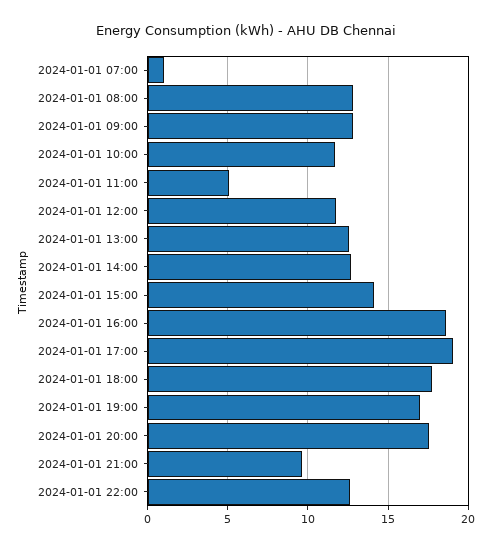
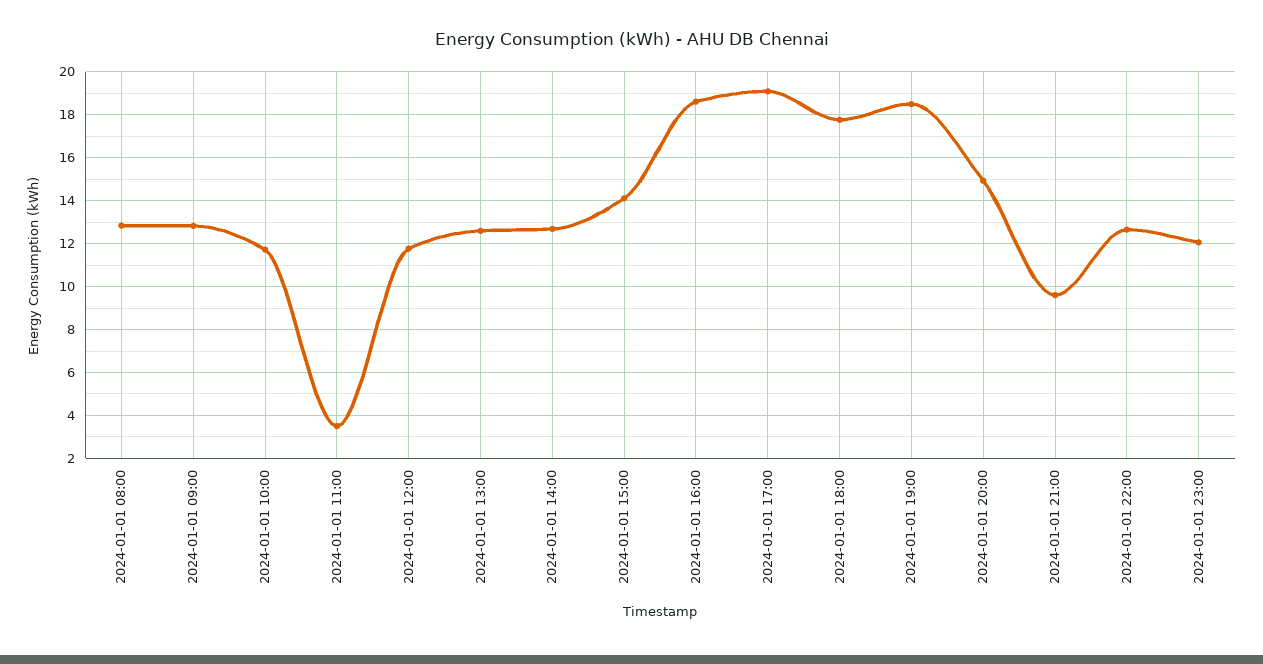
2024-01-01 07:00: 1 -> none
2024-01-01 11:00: 5 -> 3.5
2024-01-01 19:00: 17 -> 18.5
2024-01-01 20:00: 17.5 -> 15
2024-01-01 23:00: none -> 12

